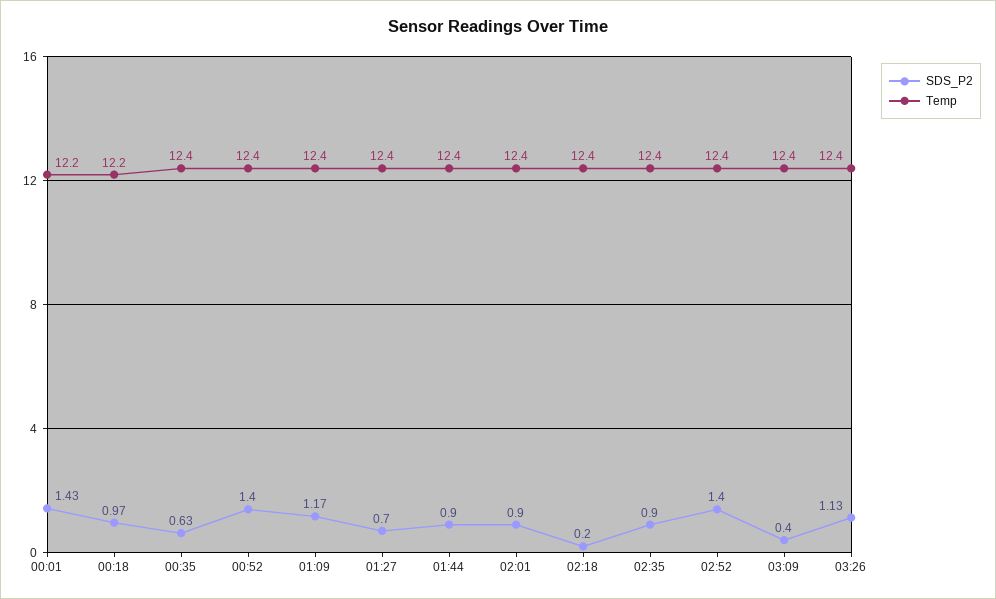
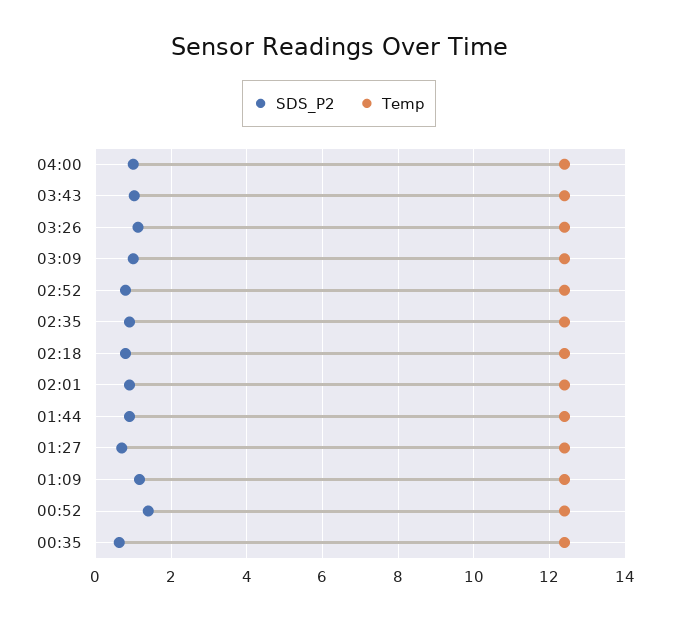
SDS_P2, 00:01: 1.43 -> none
Temp, 00:01: 12.2 -> none
SDS_P2, 00:18: 0.97 -> none
Temp, 00:18: 12.2 -> none
SDS_P2, 02:18: 0.2 -> 0.8
SDS_P2, 02:52: 1.4 -> 0.8
SDS_P2, 03:09: 0.4 -> 1
SDS_P2, 04:00: none -> 1
Temp, 04:00: none -> 12.4
SDS_P2, 03:43: none -> 1
Temp, 03:43: none -> 12.4

